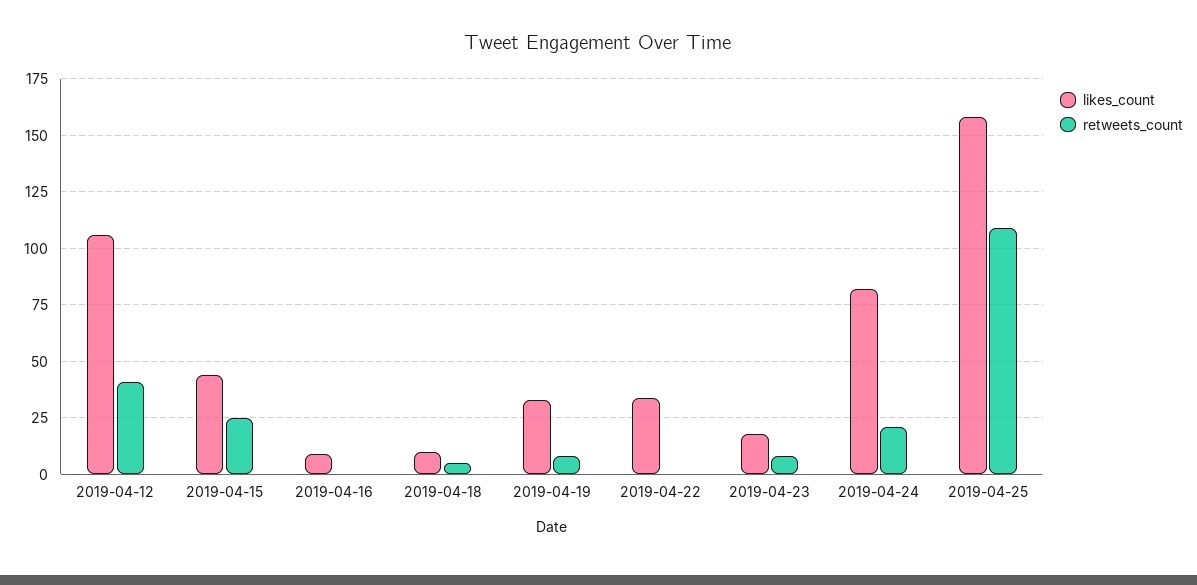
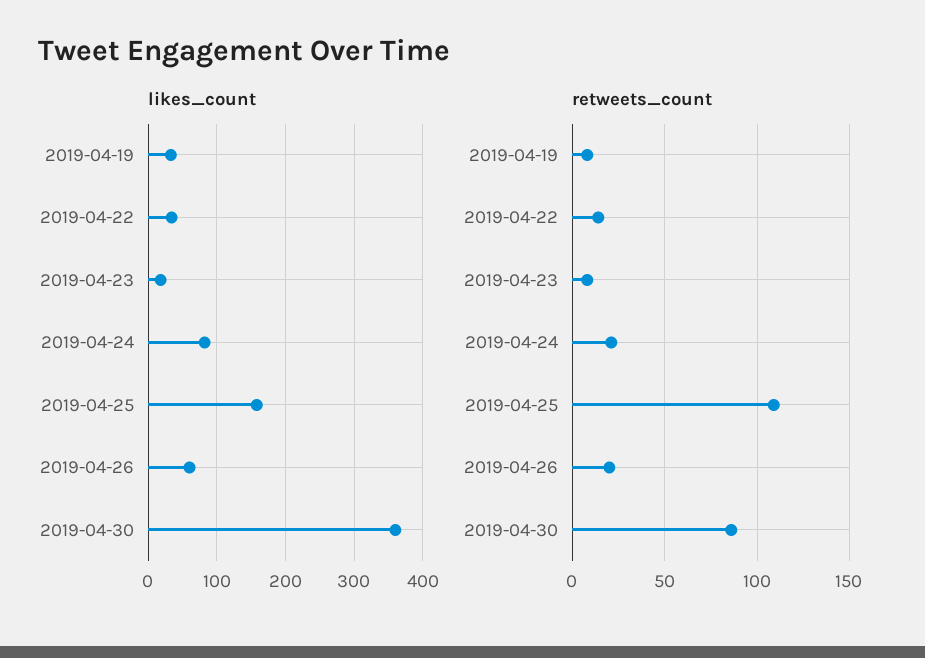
likes_count, 2019-04-12: 105 -> none
retweets_count, 2019-04-12: 40 -> none
likes_count, 2019-04-15: 45 -> none
retweets_count, 2019-04-15: 25 -> none
likes_count, 2019-04-16: 10 -> none
retweets_count, 2019-04-16: 0 -> none
likes_count, 2019-04-18: 10 -> none
retweets_count, 2019-04-18: 5 -> none
retweets_count, 2019-04-22: 0 -> 15
likes_count, 2019-04-26: none -> 60
likes_count, 2019-04-30: none -> 360
retweets_count, 2019-04-26: none -> 20
retweets_count, 2019-04-30: none -> 85

